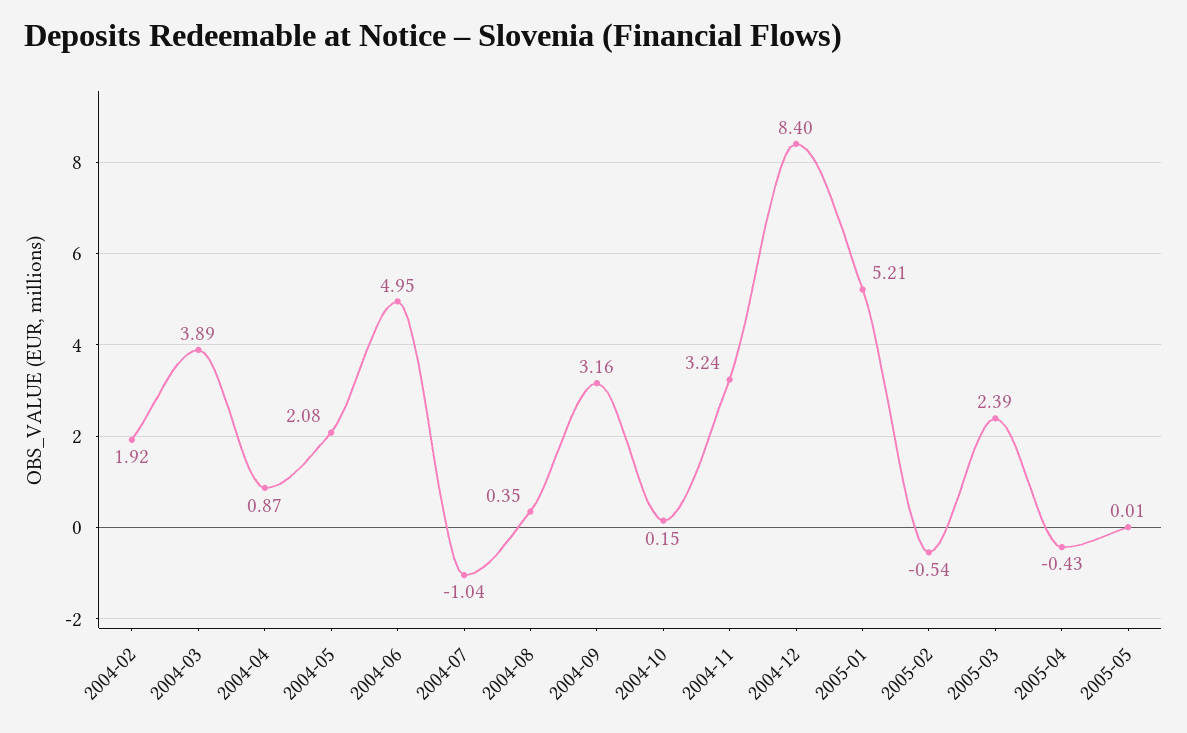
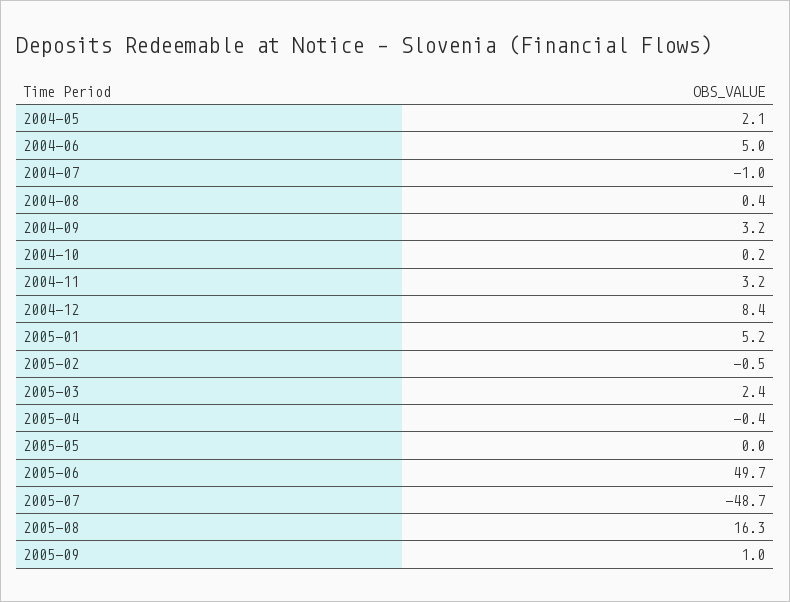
2004-02: 1.92 -> none
2004-03: 3.89 -> none
2004-04: 0.87 -> none
2005-06: none -> 49.7
2005-07: none -> -48.7
2005-08: none -> 16.3
2005-09: none -> 1

